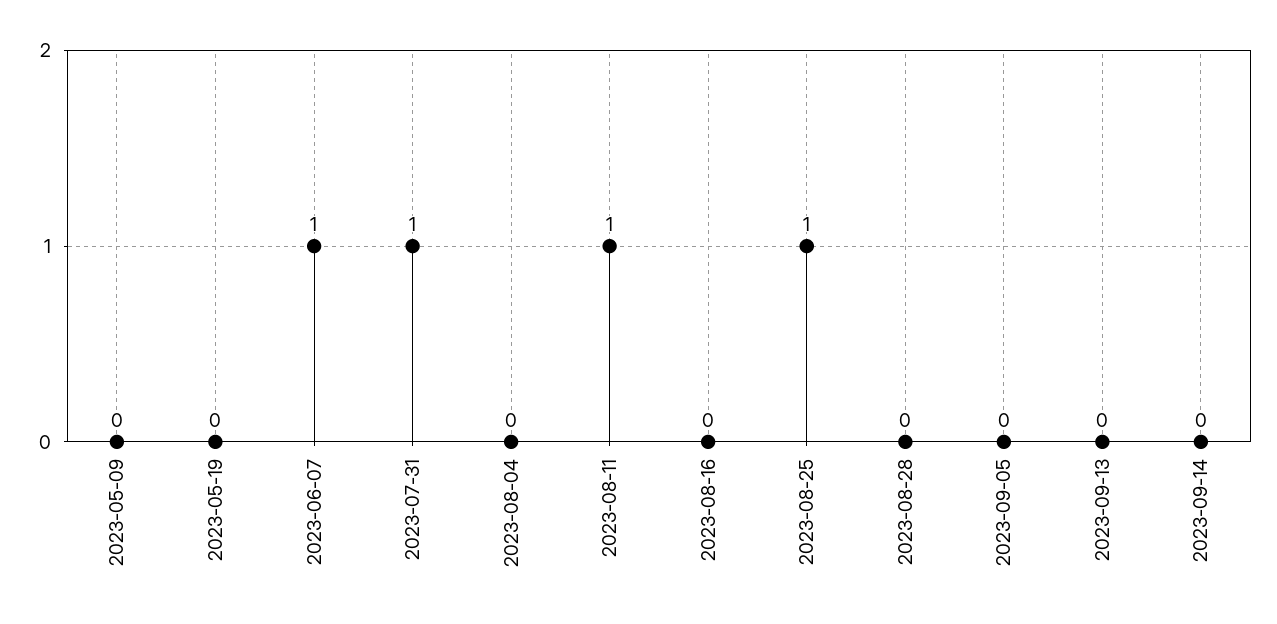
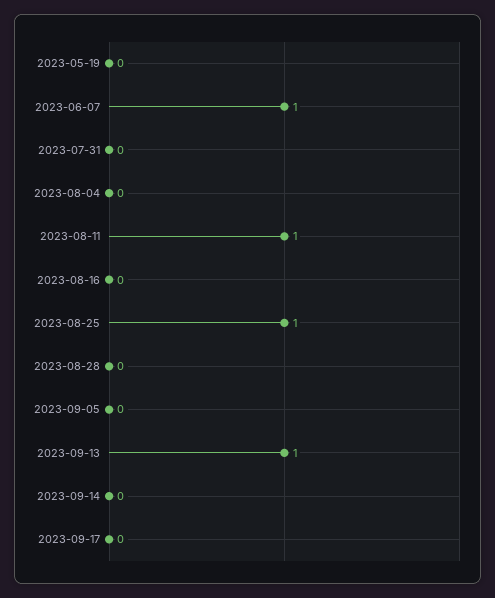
2023-05-09: 0 -> none
2023-07-31: 1 -> 0
2023-09-13: 0 -> 1
2023-09-17: none -> 0

